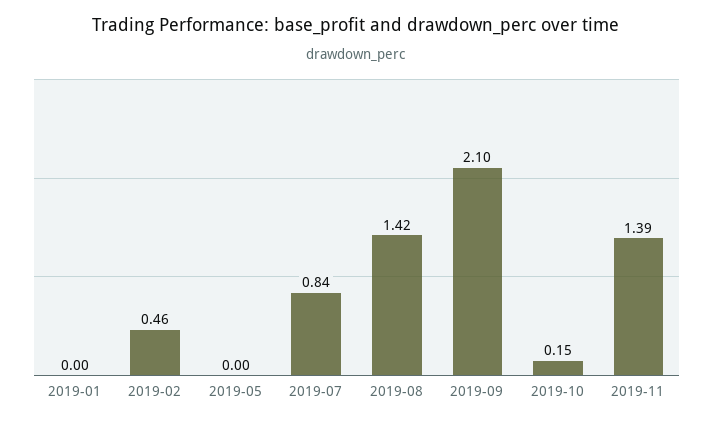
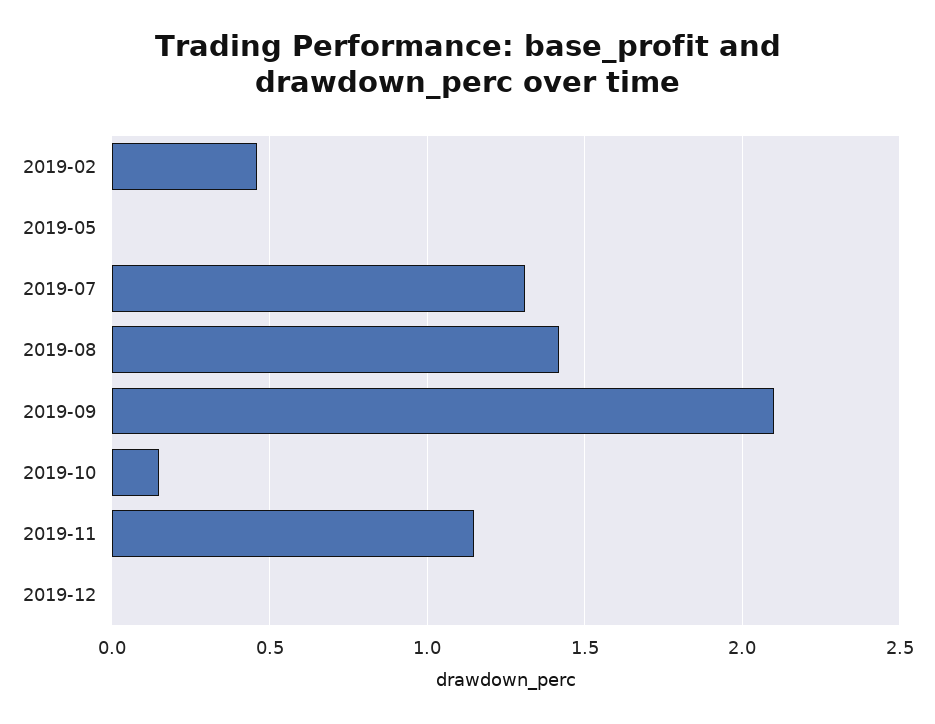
2019-01: 0 -> none
2019-07: 0.84 -> 1.3
2019-11: 1.39 -> 1.15
2019-12: none -> 0

